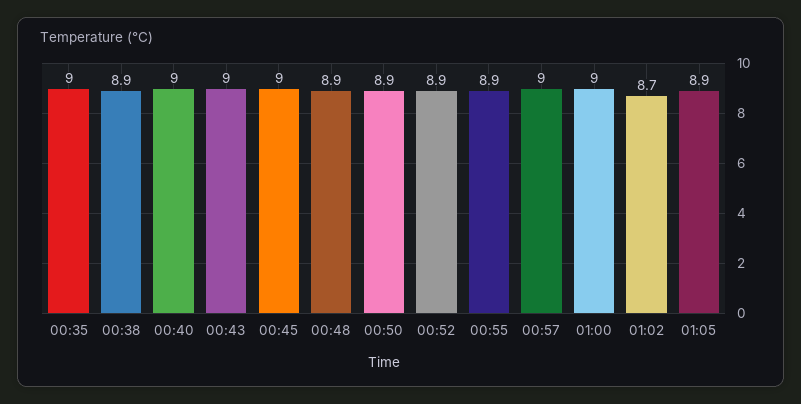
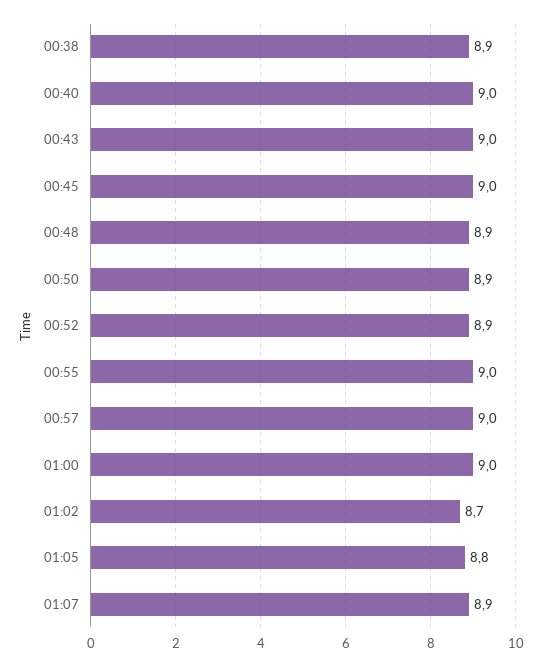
00:35: 9 -> none
00:55: 8.9 -> 9
01:05: 8.9 -> 8.8
01:07: none -> 8.9

